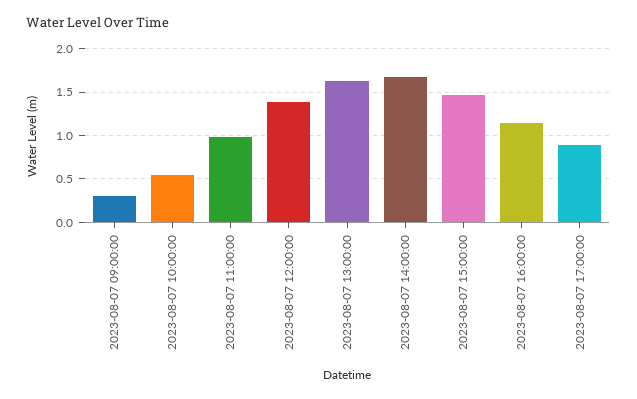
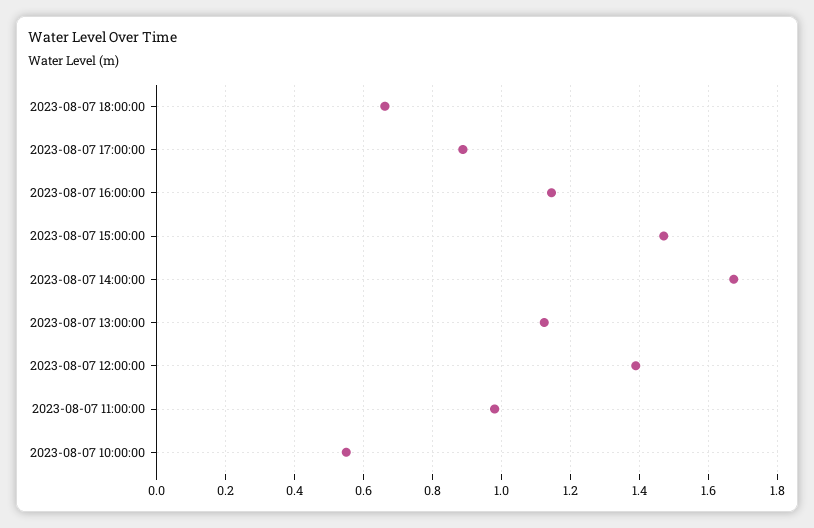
2023-08-07 09:00:00: 0.3 -> none
2023-08-07 13:00:00: 1.6 -> 1.12
2023-08-07 18:00:00: none -> 0.66

